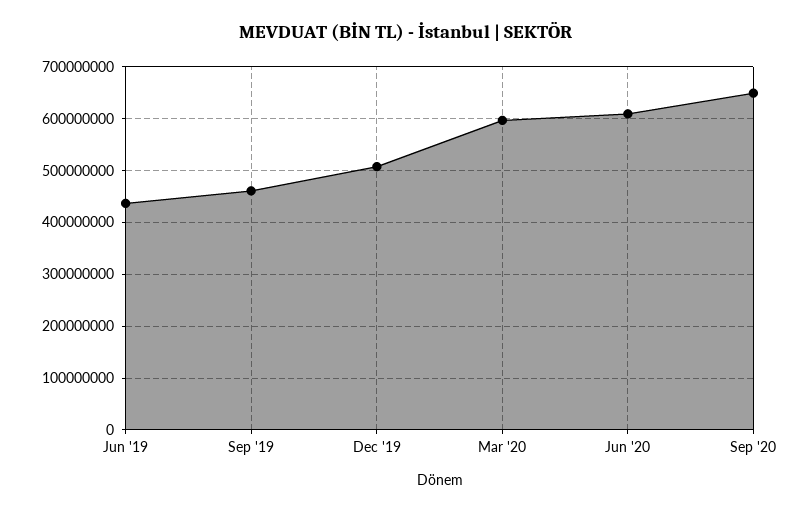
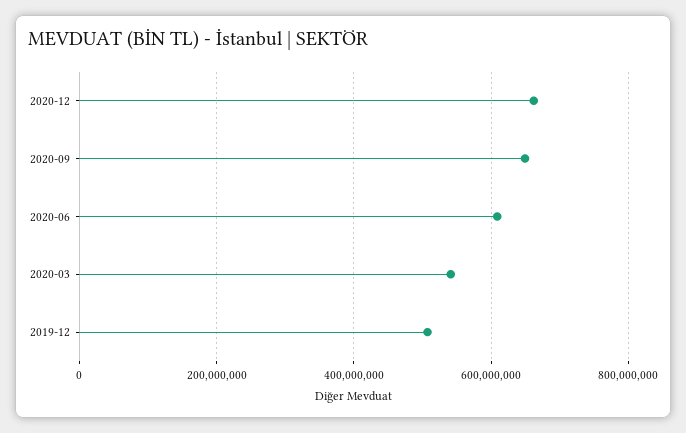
Jun '19: 440000000 -> none
Sep '19: 460000000 -> none
Mar '20: 600000000 -> 540000000
2020-12: none -> 660000000

